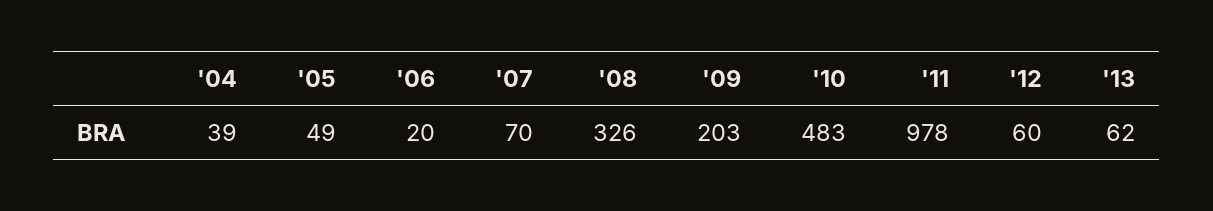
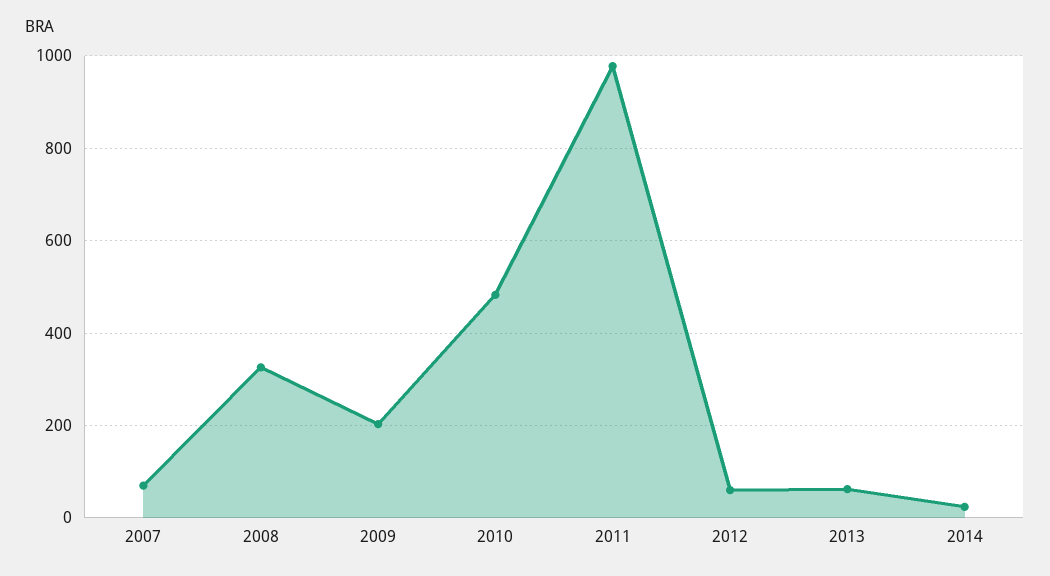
'04: 39 -> none
'05: 49 -> none
'06: 20 -> none
2014: none -> 20

